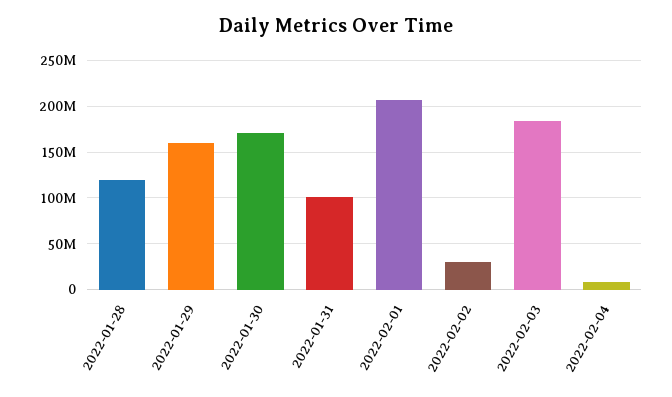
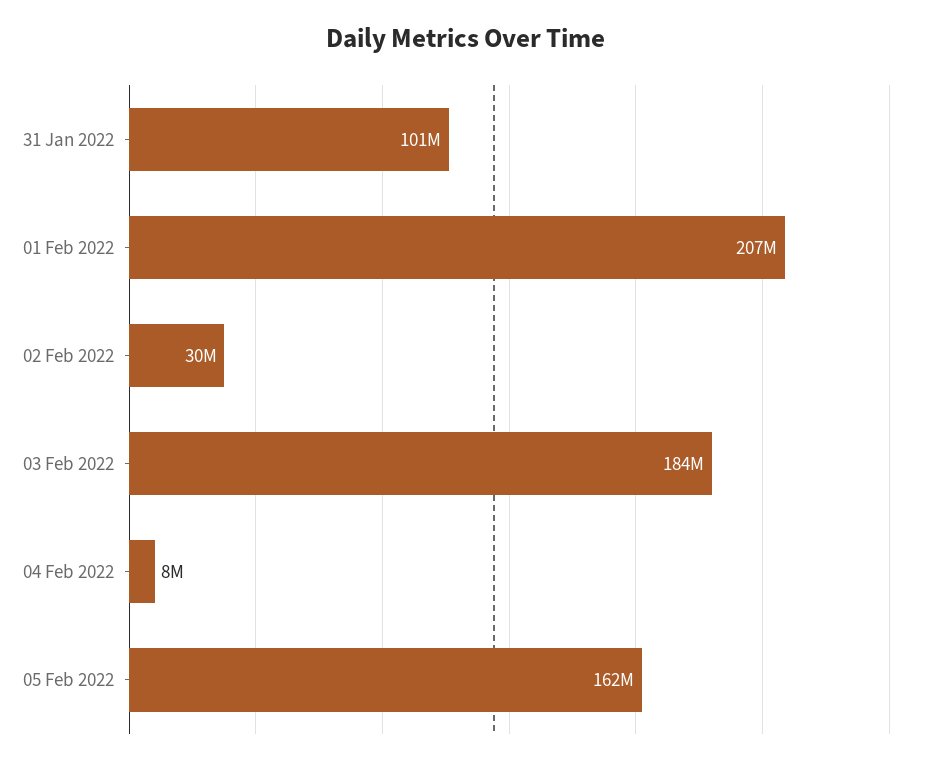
2022-01-28: 120000000 -> none
2022-01-29: 160000000 -> none
2022-01-30: 170000000 -> none
05 Feb 2022: none -> 162000000

